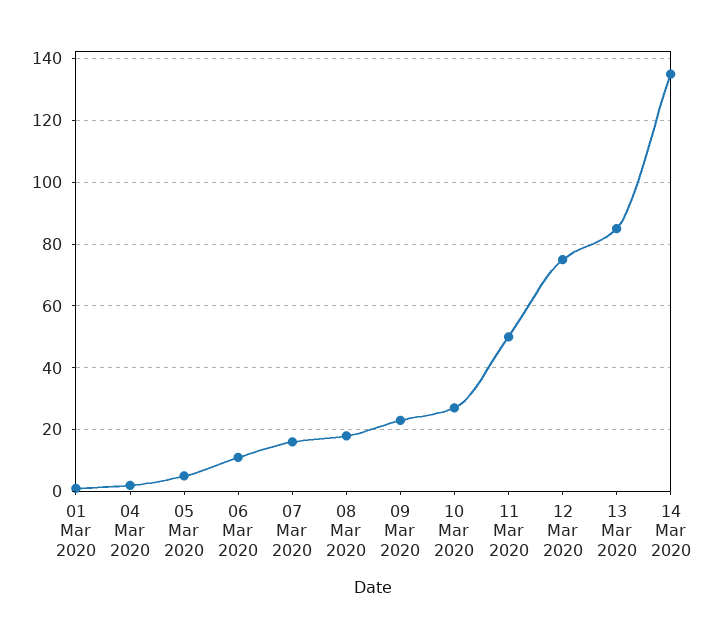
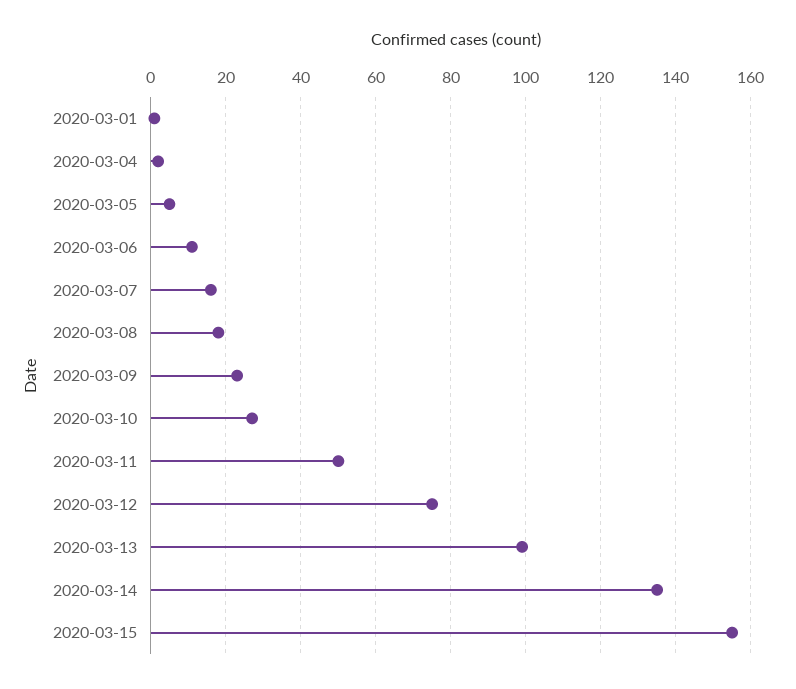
13 Mar 2020: 85 -> 100
2020-03-15: none -> 155

